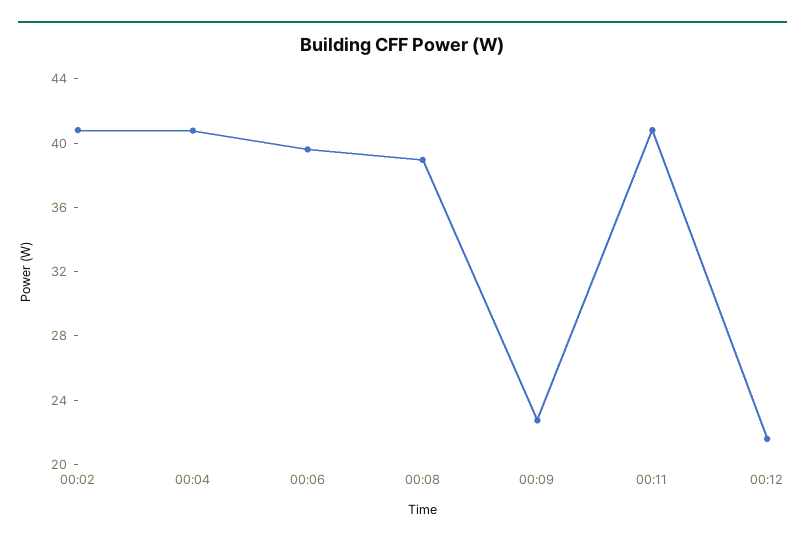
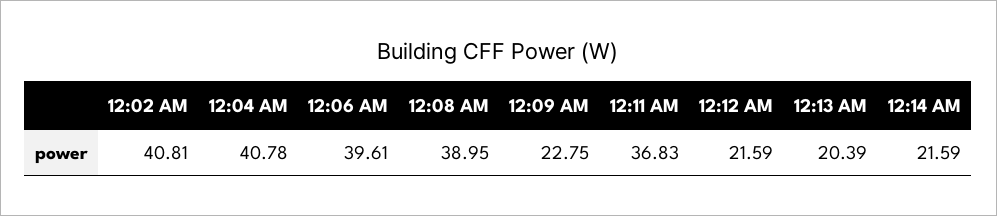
00:11: 41 -> 36.83
12:13 AM: none -> 20.39
12:14 AM: none -> 21.59

